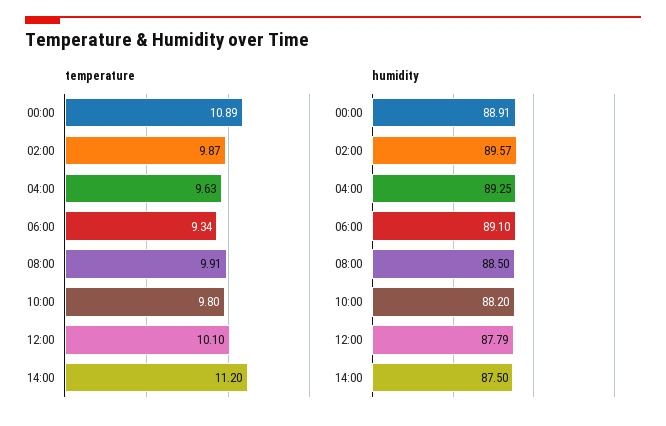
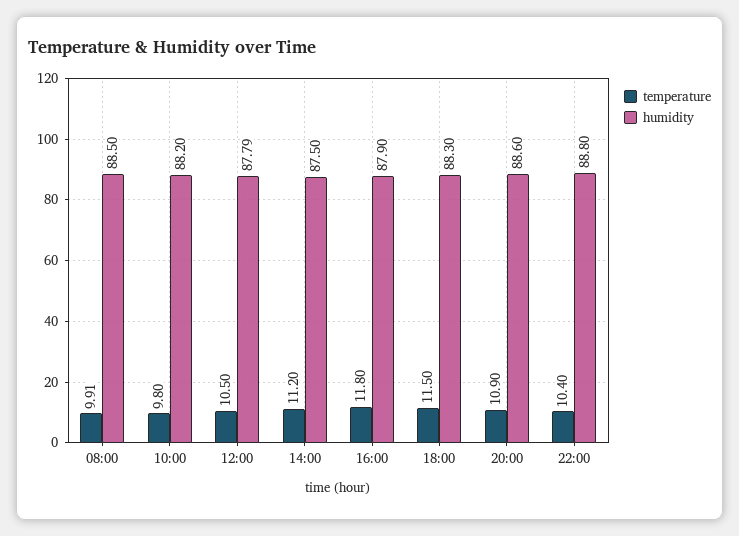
temperature, 00:00: 10.89 -> none
temperature, 02:00: 9.87 -> none
temperature, 04:00: 9.63 -> none
temperature, 06:00: 9.34 -> none
temperature, 12:00: 10.1 -> 10.5
humidity, 00:00: 88.91 -> none
humidity, 02:00: 89.57 -> none
humidity, 04:00: 89.25 -> none
humidity, 06:00: 89.1 -> none
temperature, 16:00: none -> 11.8
humidity, 16:00: none -> 87.9
temperature, 18:00: none -> 11.5
humidity, 18:00: none -> 88.3
temperature, 20:00: none -> 10.9
humidity, 20:00: none -> 88.6
temperature, 22:00: none -> 10.4
humidity, 22:00: none -> 88.8

